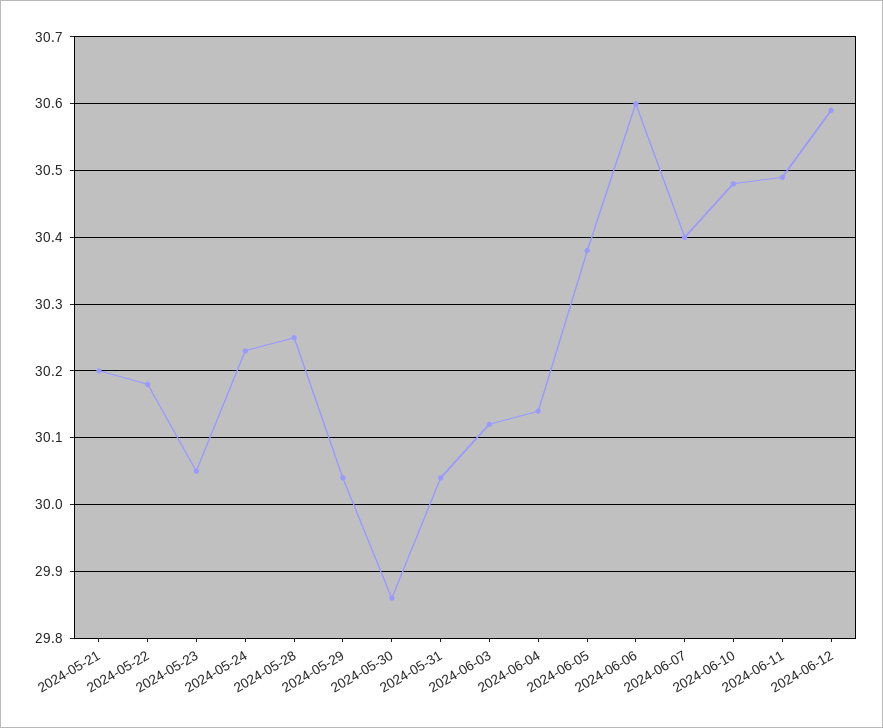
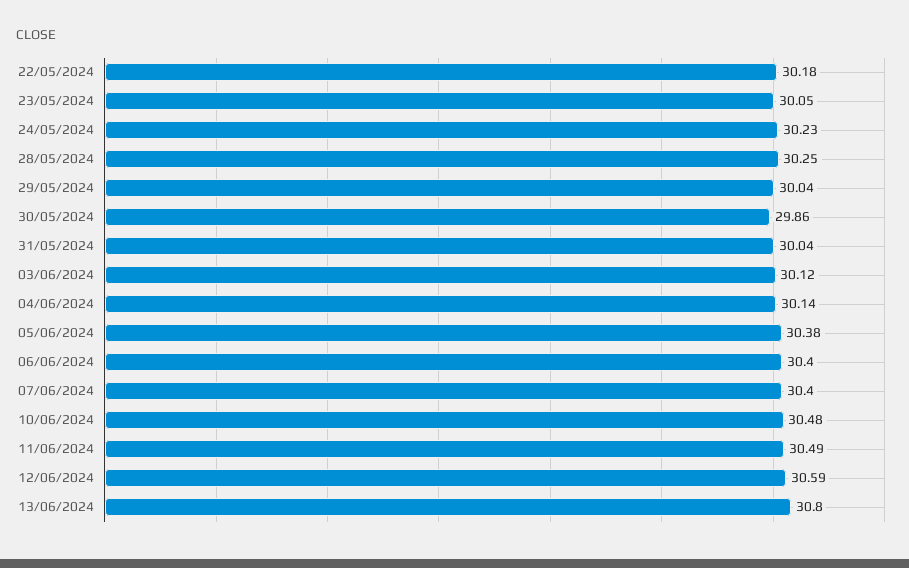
2024-05-21: 30.2 -> none
2024-06-06: 30.6 -> 30.4
13/06/2024: none -> 30.8

